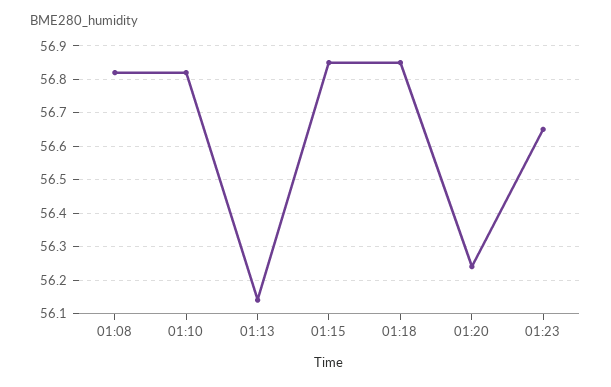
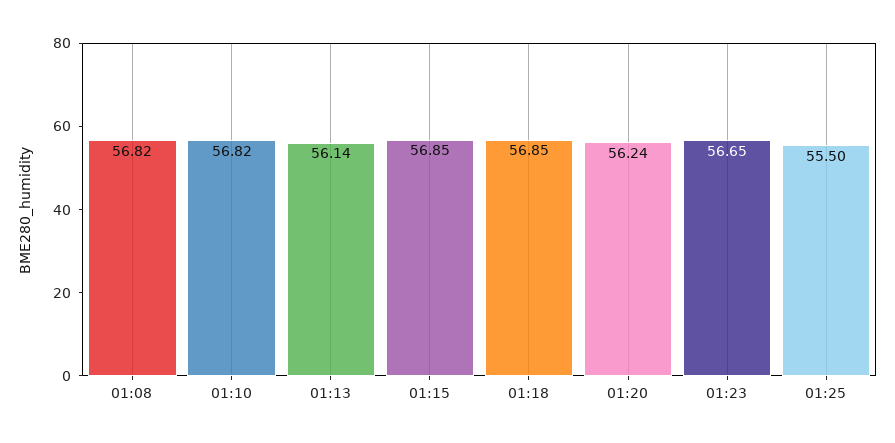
01:25: none -> 55.5

